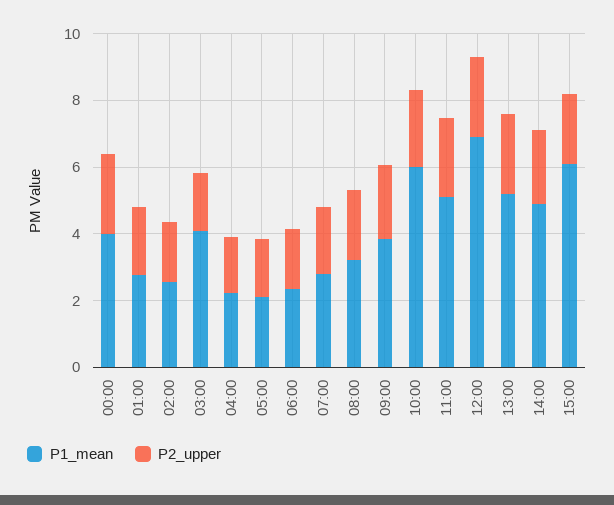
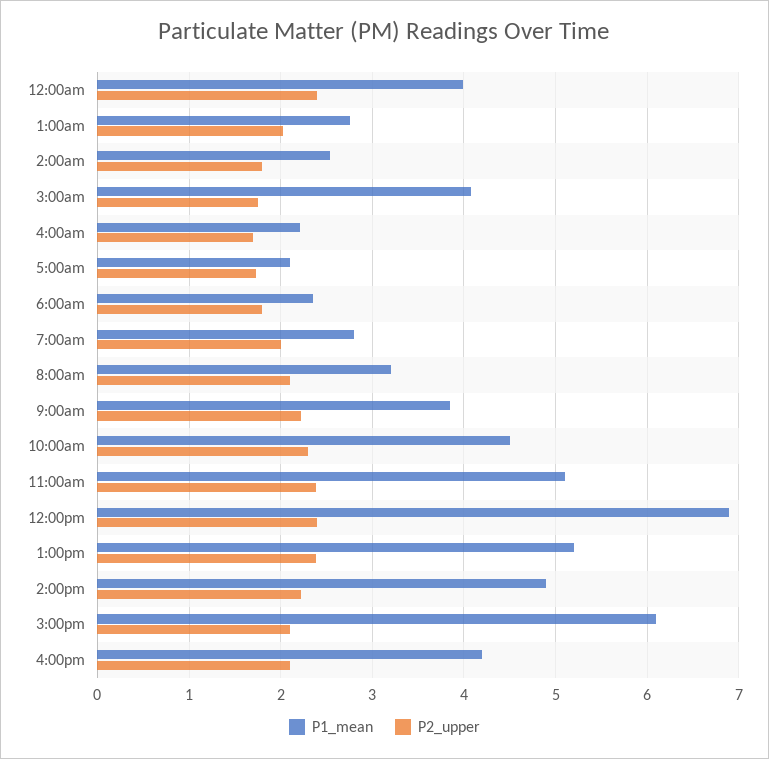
P1_mean, 10:00: 6 -> 4.5
P1_mean, 4:00pm: none -> 4.2
P2_upper, 4:00pm: none -> 2.1

